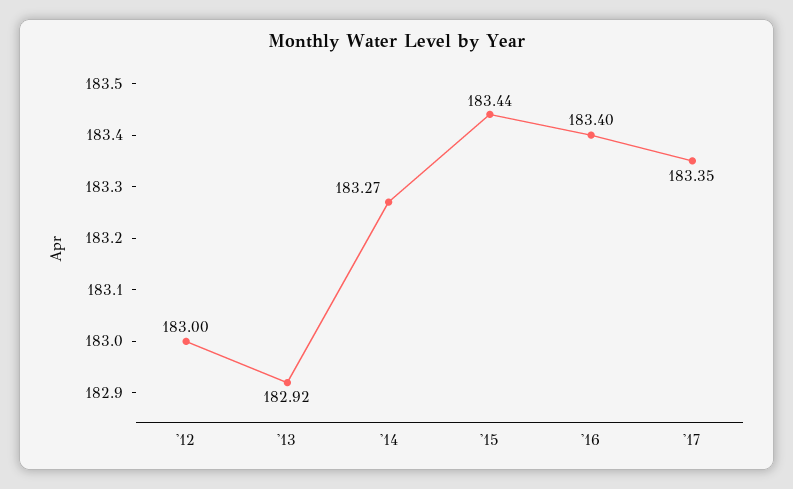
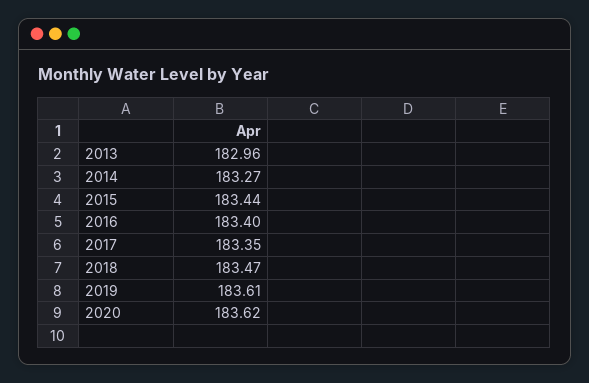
'12: 183 -> none
'13: 182.92 -> 182.96
2018: none -> 183.47
2019: none -> 183.61
2020: none -> 183.62

